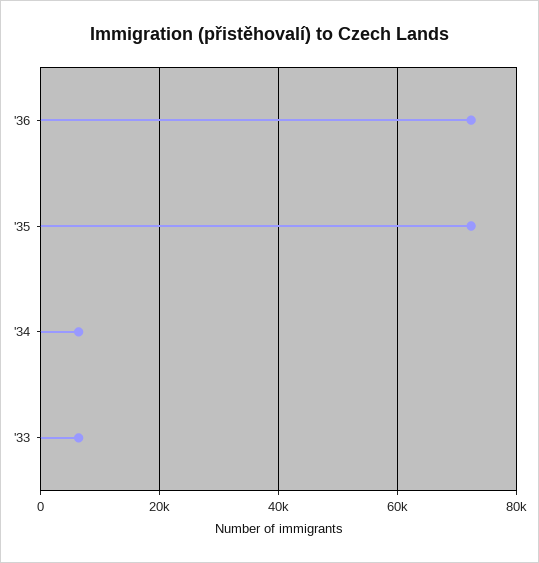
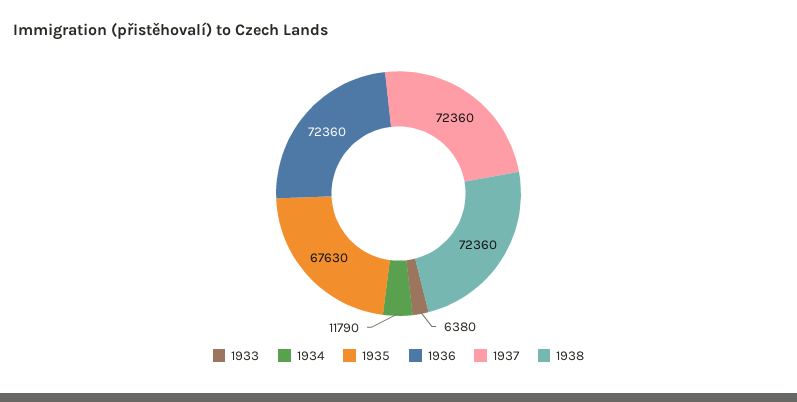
'35: 72000 -> 67630
'34: 6000 -> 11790
1937: none -> 72360
1938: none -> 72360

